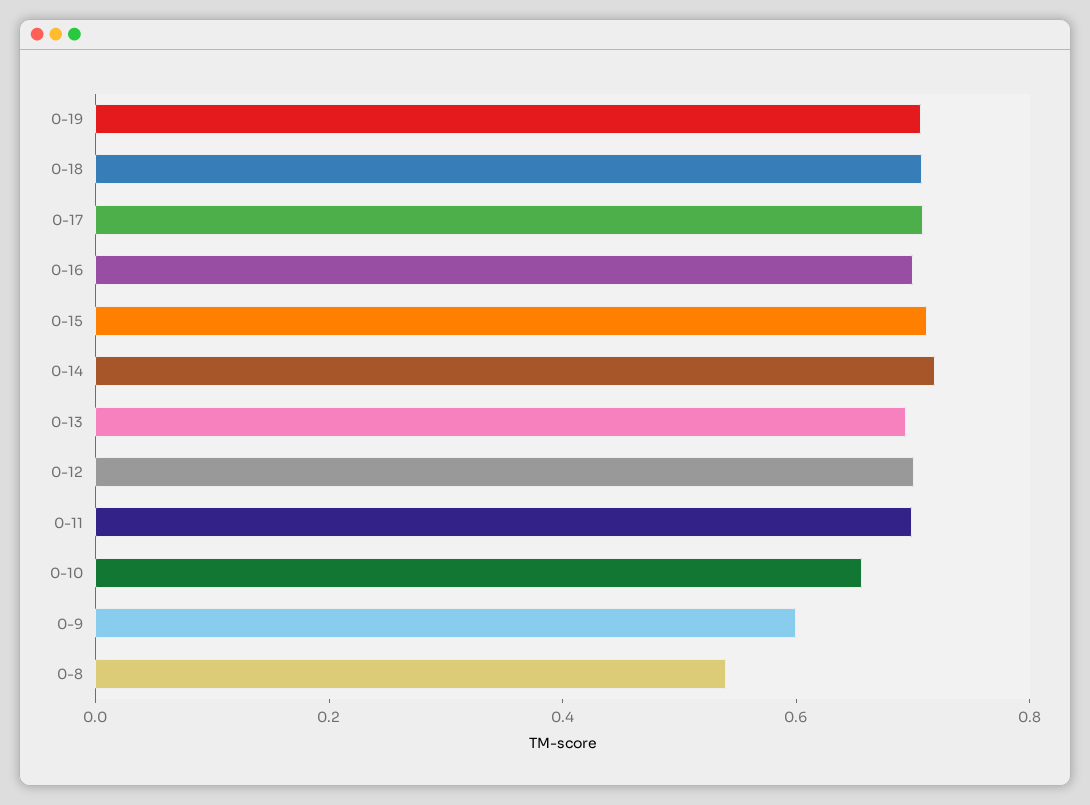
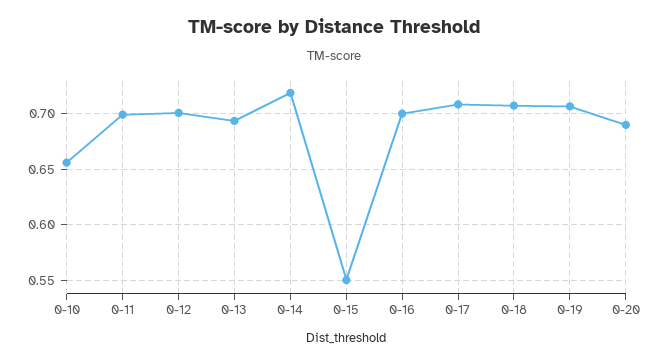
0-15: 0.7 -> 0.55
0-9: 0.6 -> none
0-8: 0.55 -> none
0-20: none -> 0.69

